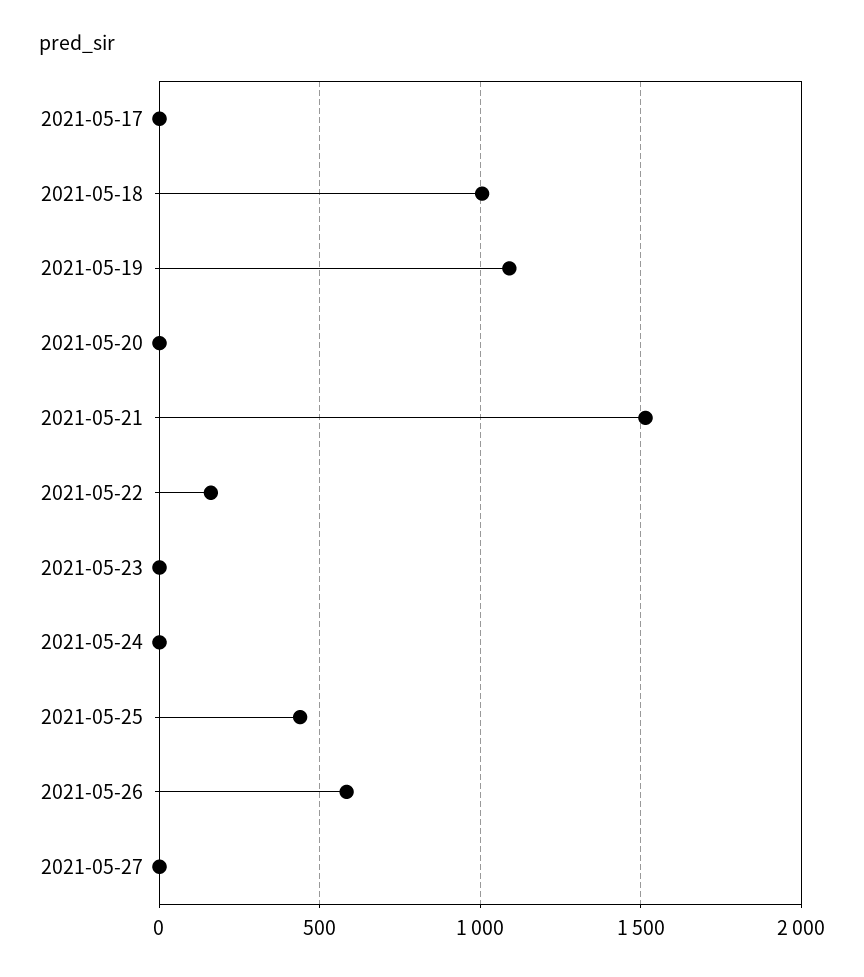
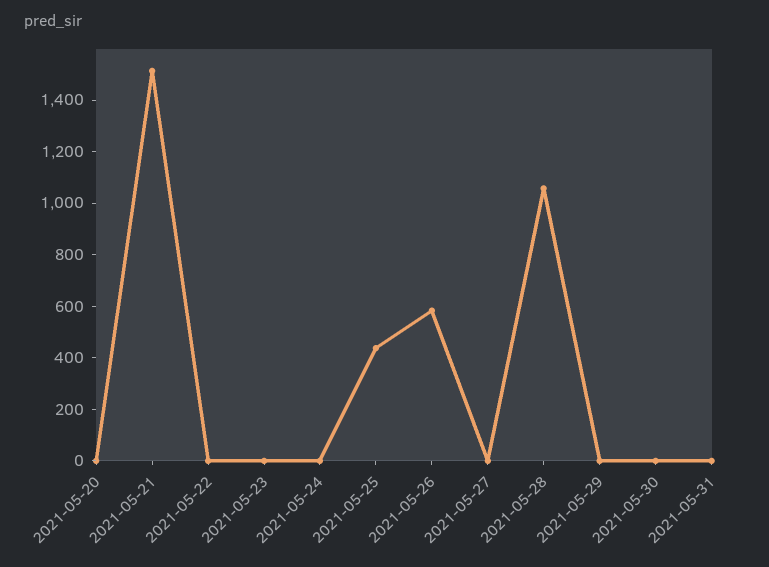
2021-05-17: 0 -> none
2021-05-18: 1000 -> none
2021-05-19: 1100 -> none
2021-05-22: 150 -> 0
2021-05-28: none -> 1050
2021-05-29: none -> 0
2021-05-30: none -> 0
2021-05-31: none -> 0

